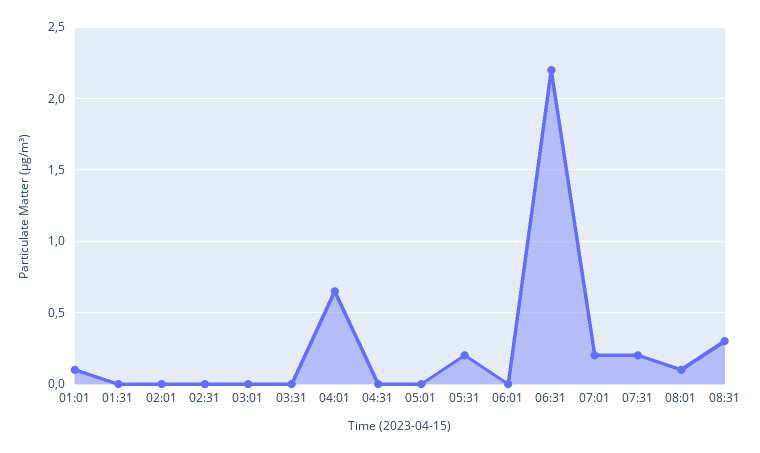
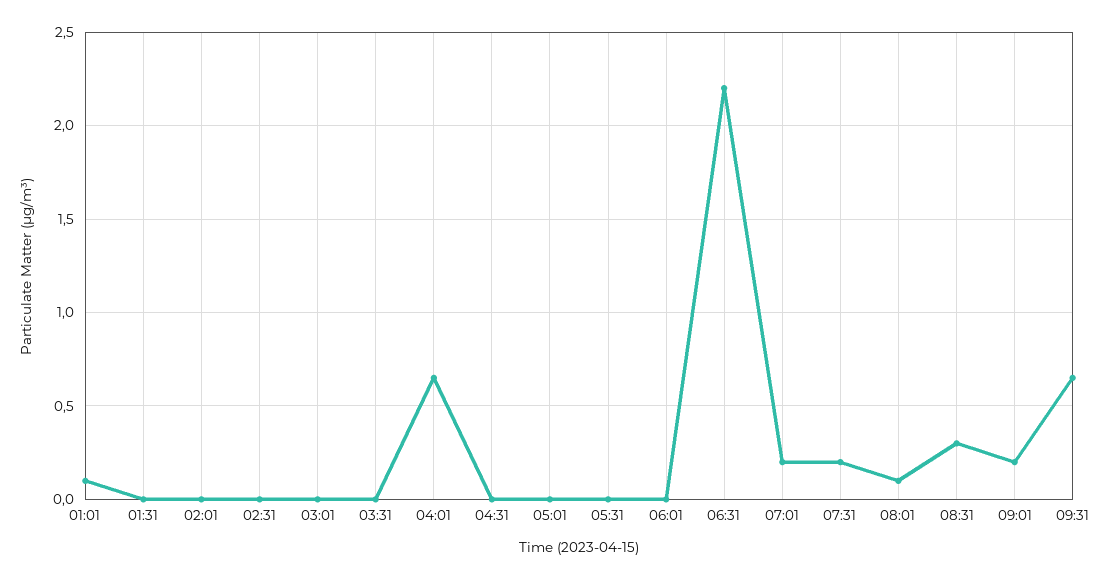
05:31: 0.2 -> 0
09:01: none -> 0.2
09:31: none -> 0.65

